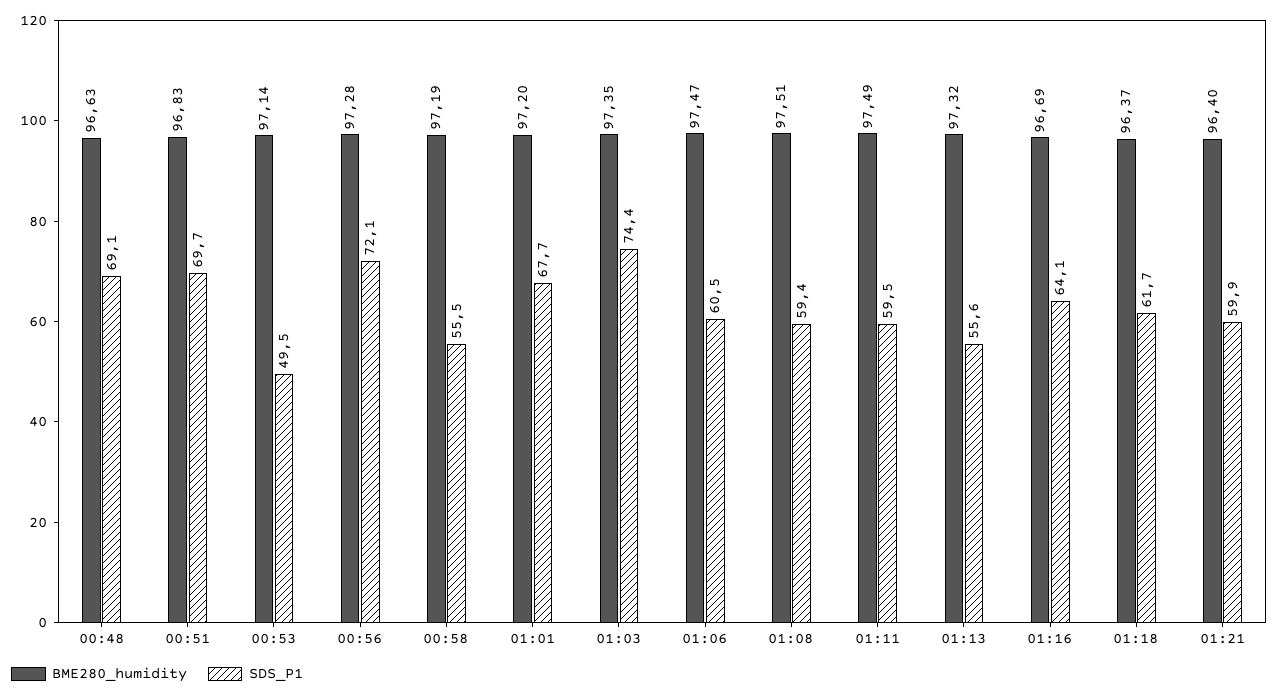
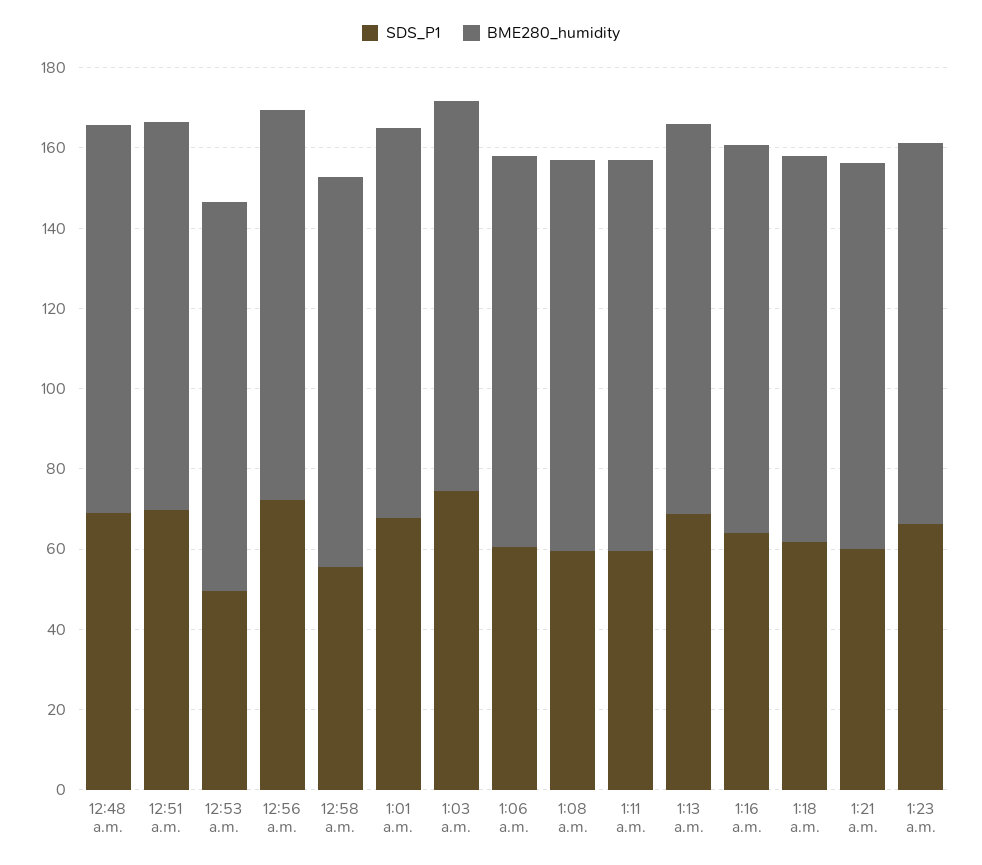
SDS_P1, 01:13: 55.6 -> 70
SDS_P1, 1:23 a.m.: none -> 65
BME280_humidity, 1:23 a.m.: none -> 95

